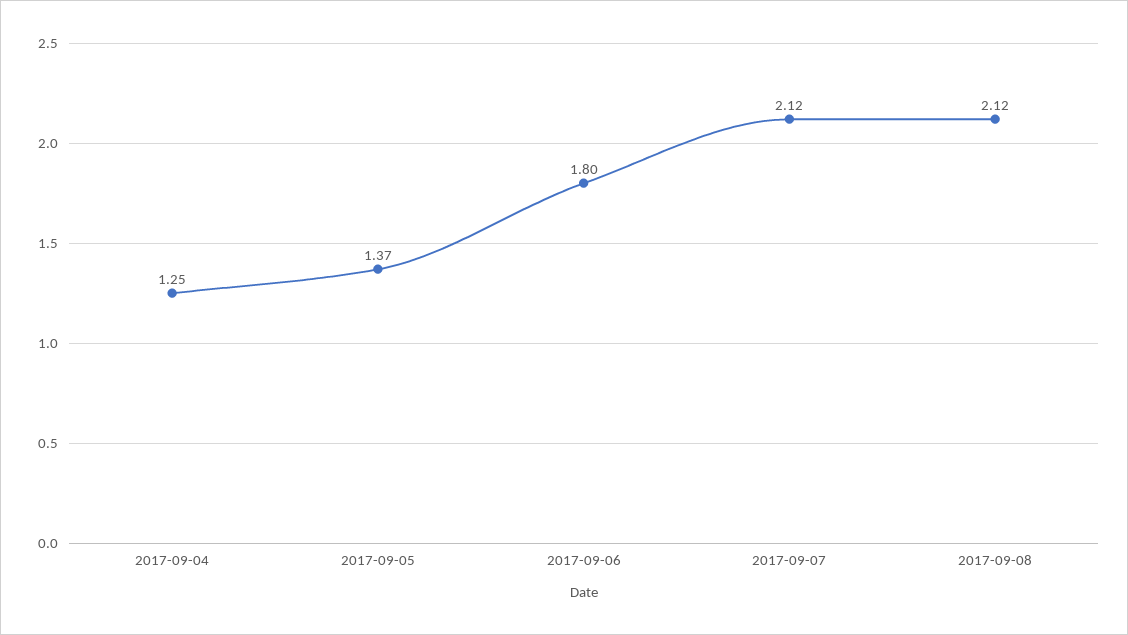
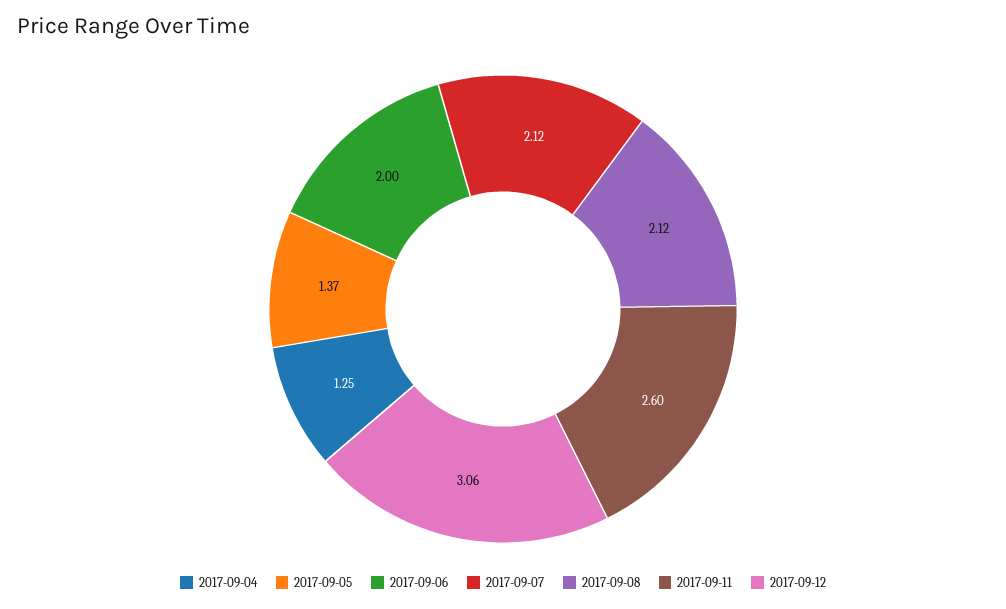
2017-09-06: 1.8 -> 2
2017-09-11: none -> 2.6
2017-09-12: none -> 3.06

